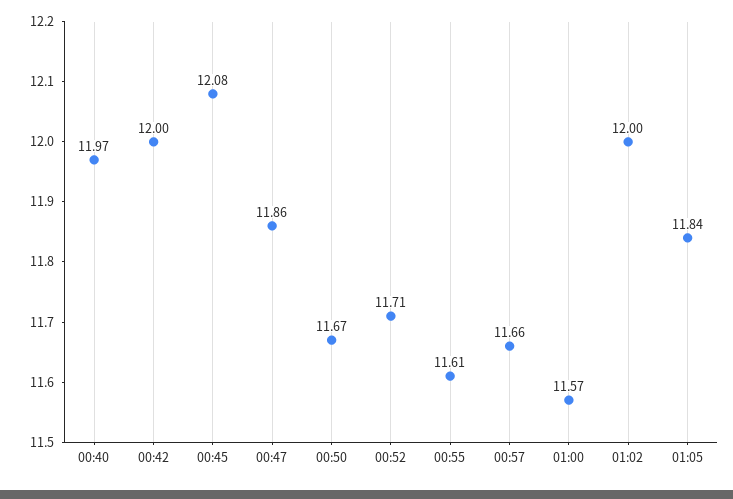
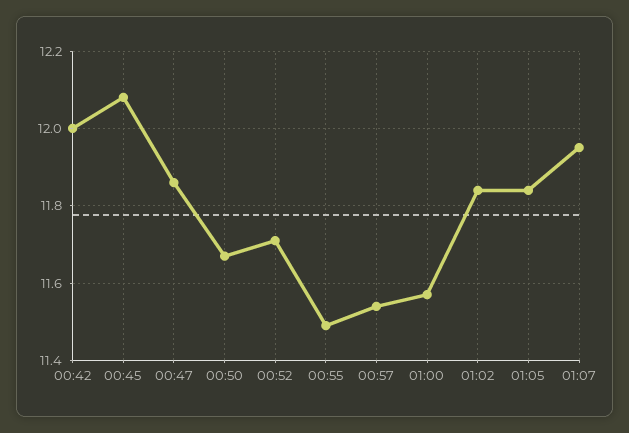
00:40: 11.97 -> none
00:55: 11.61 -> 11.5
00:57: 11.66 -> 11.55
01:02: 12 -> 11.85
01:07: none -> 11.95

